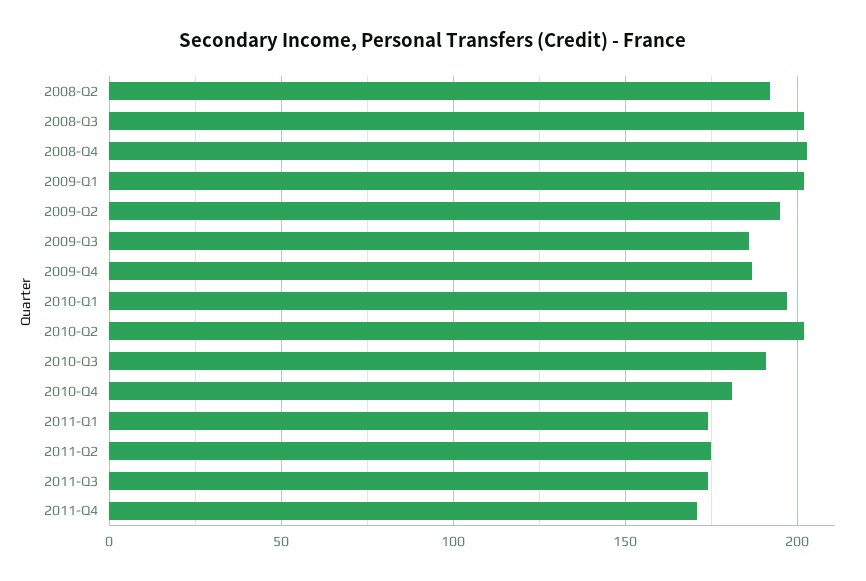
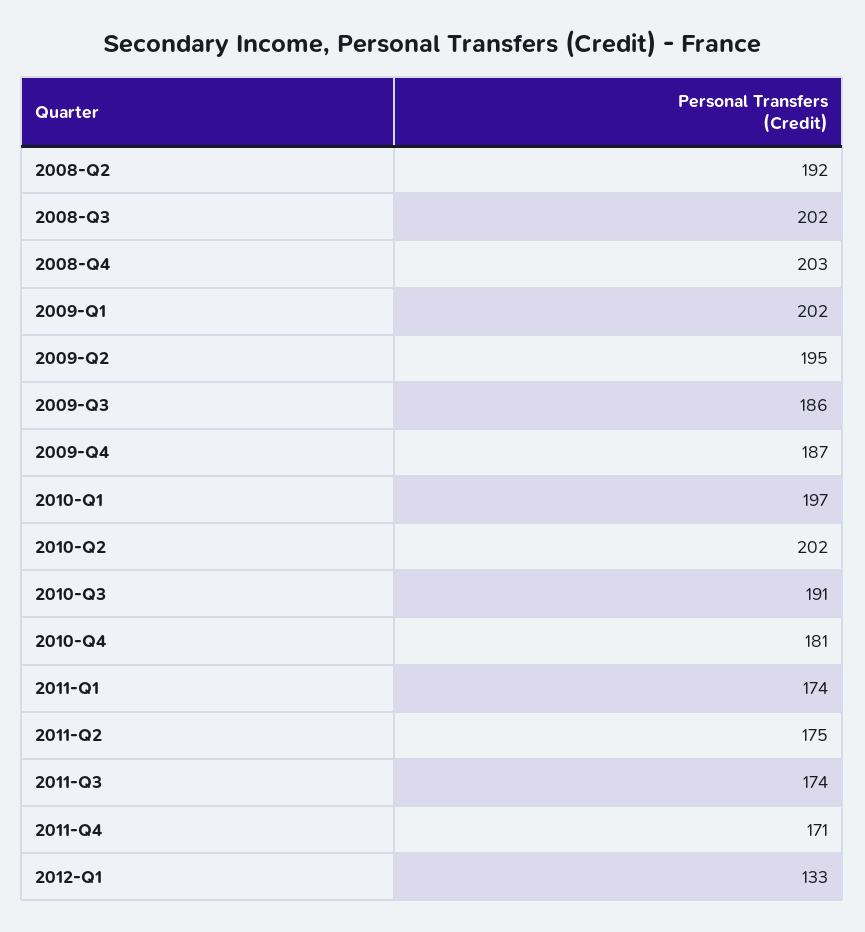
2012-Q1: none -> 133

